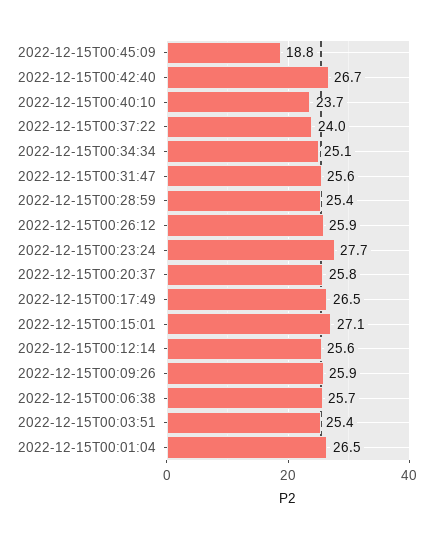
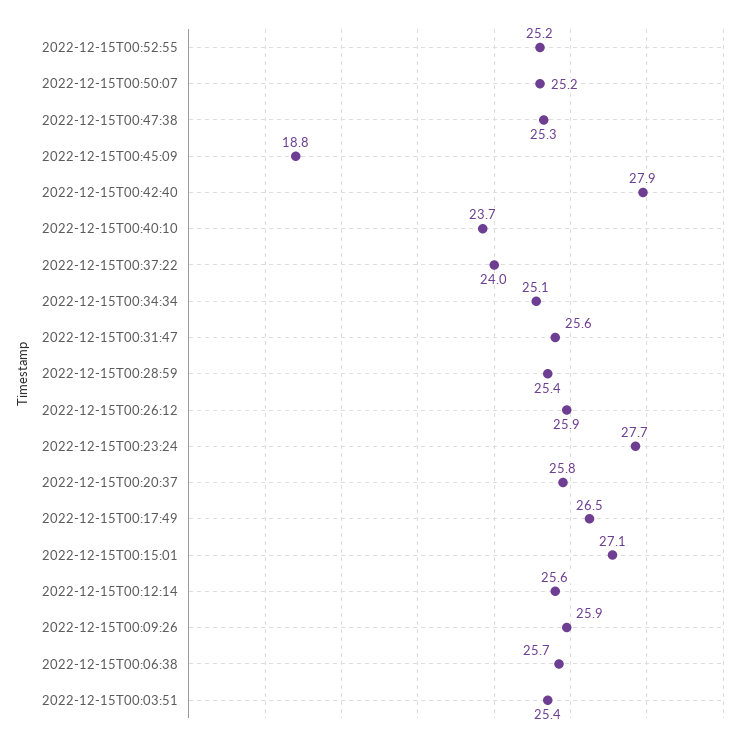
2022-12-15T00:42:40: 26.7 -> 27.9
2022-12-15T00:01:04: 26.5 -> none
2022-12-15T00:52:55: none -> 25.2
2022-12-15T00:50:07: none -> 25.2
2022-12-15T00:47:38: none -> 25.3

